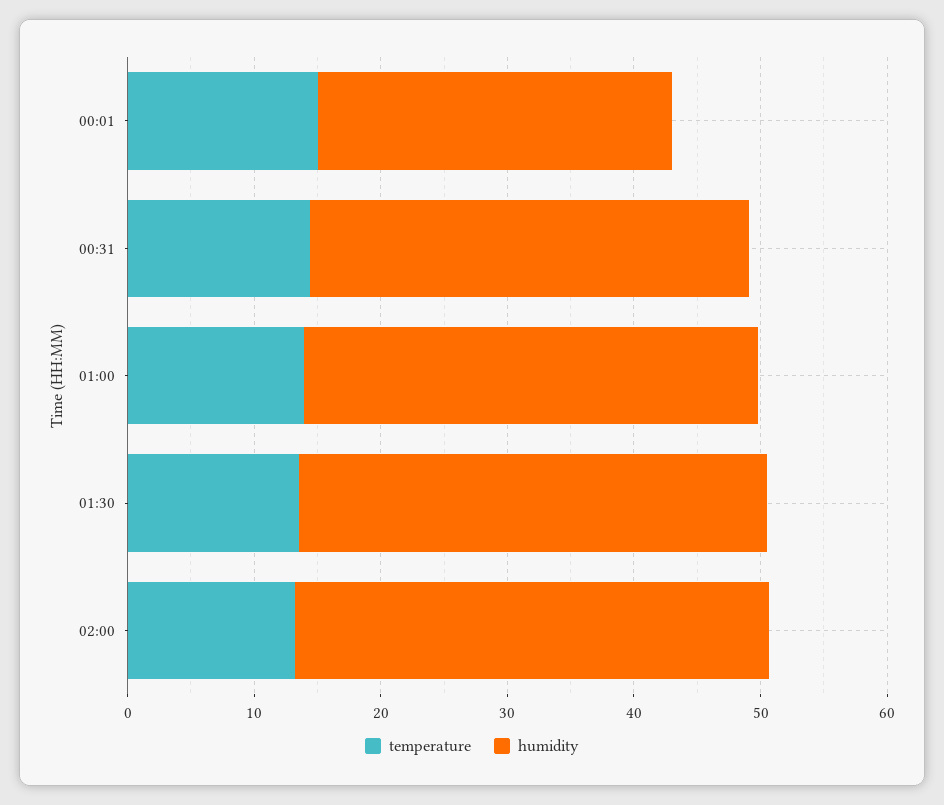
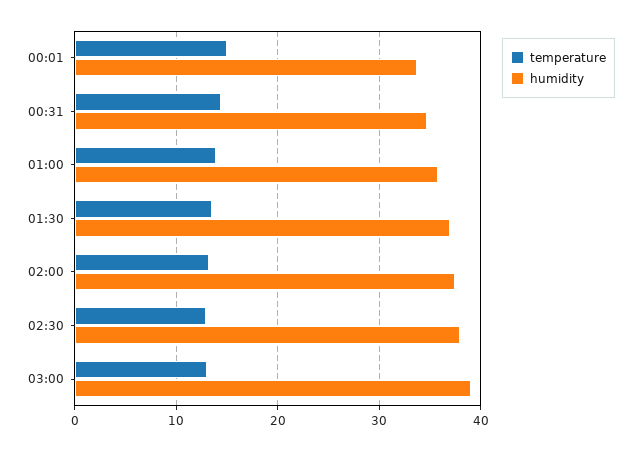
humidity, 00:01: 28 -> 34
temperature, 02:30: none -> 13
humidity, 02:30: none -> 38
temperature, 03:00: none -> 13
humidity, 03:00: none -> 39

